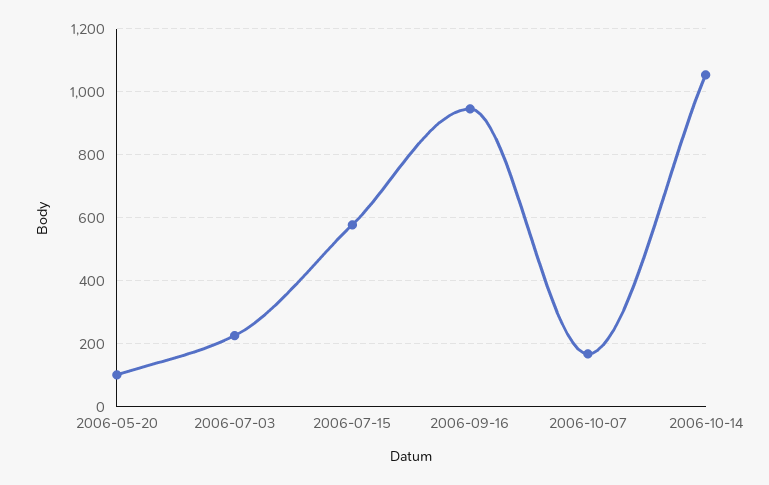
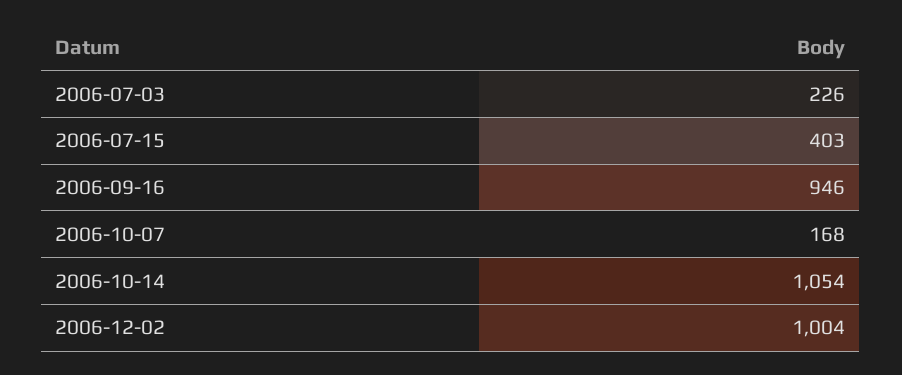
2006-05-20: 100 -> none
2006-07-15: 580 -> 403
2006-12-02: none -> 1004

